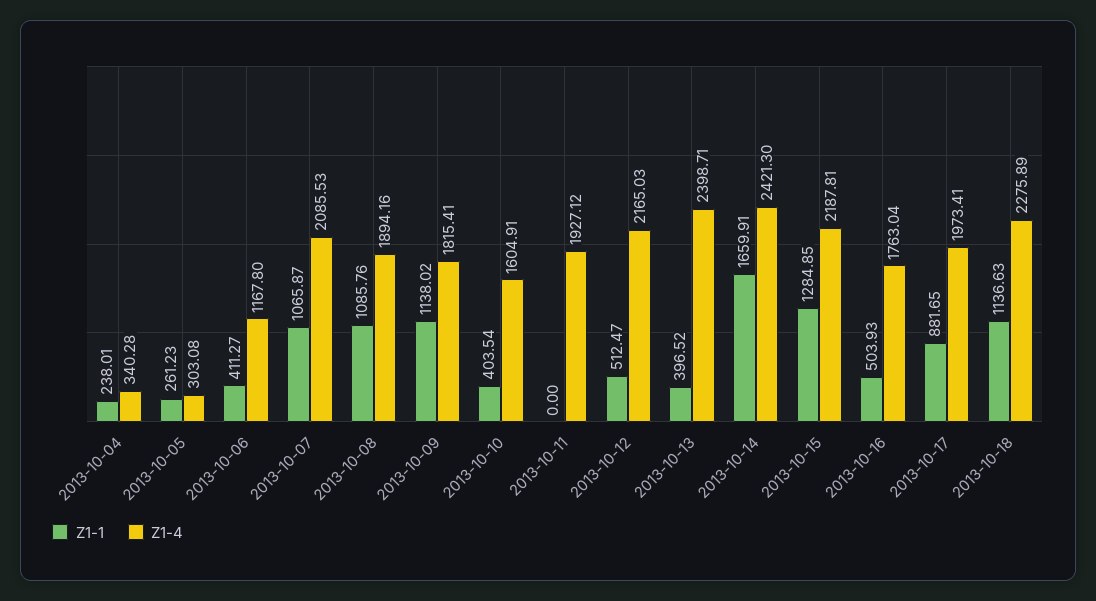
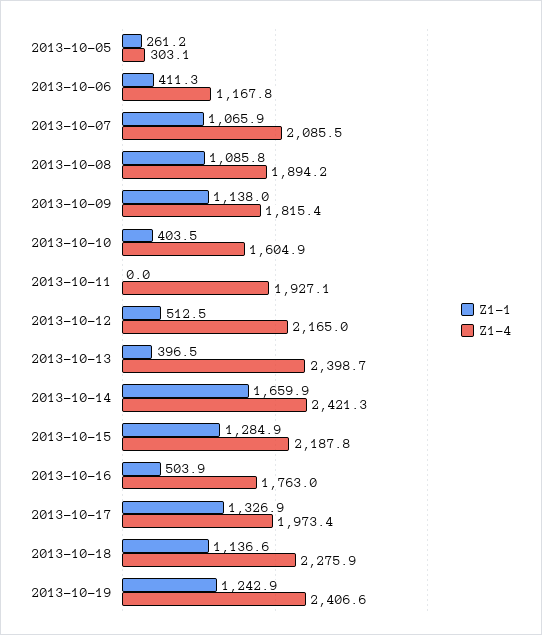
Z1-1, 2013-10-04: 238.01 -> none
Z1-4, 2013-10-04: 340.28 -> none
Z1-1, 2013-10-17: 881.65 -> 1326.9
Z1-1, 2013-10-19: none -> 1242.9
Z1-4, 2013-10-19: none -> 2406.6

